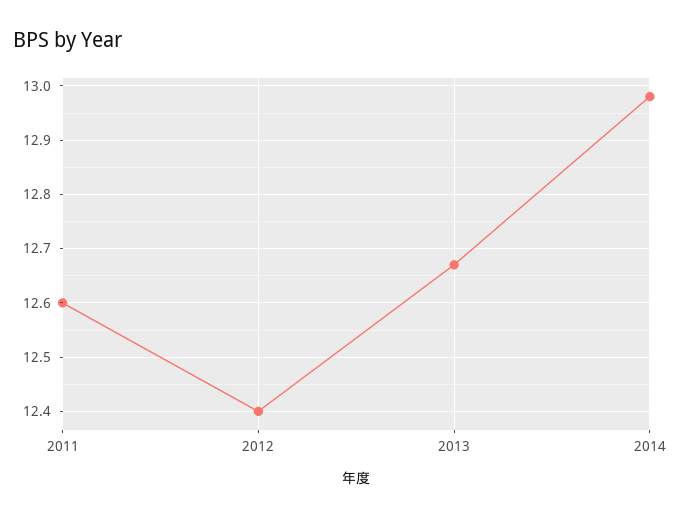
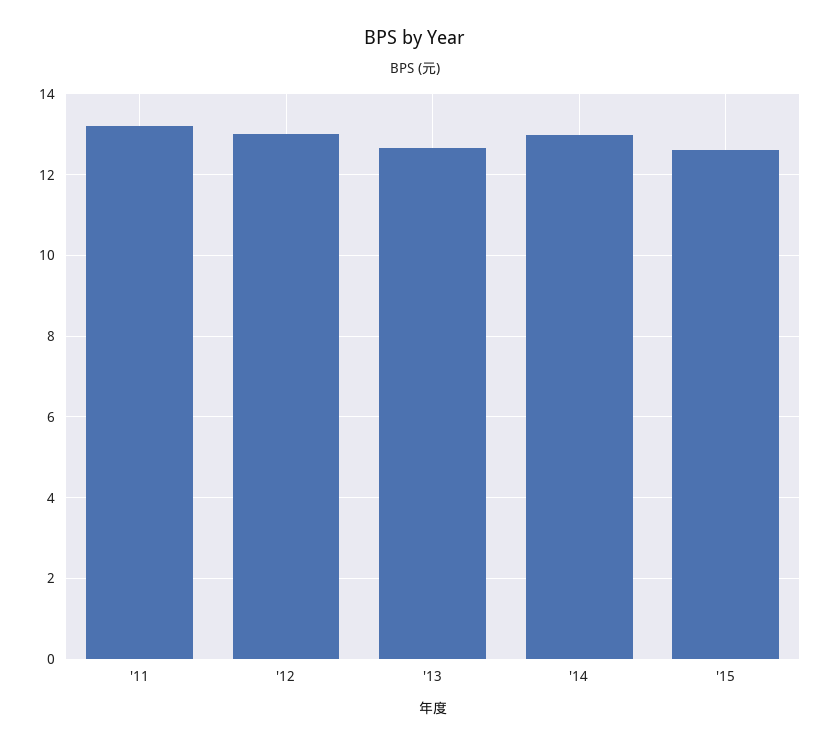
2011: 12.6 -> 13.2
2012: 12.4 -> 13
'15: none -> 12.6

